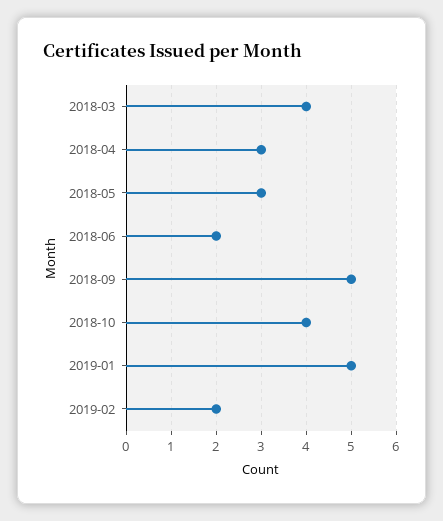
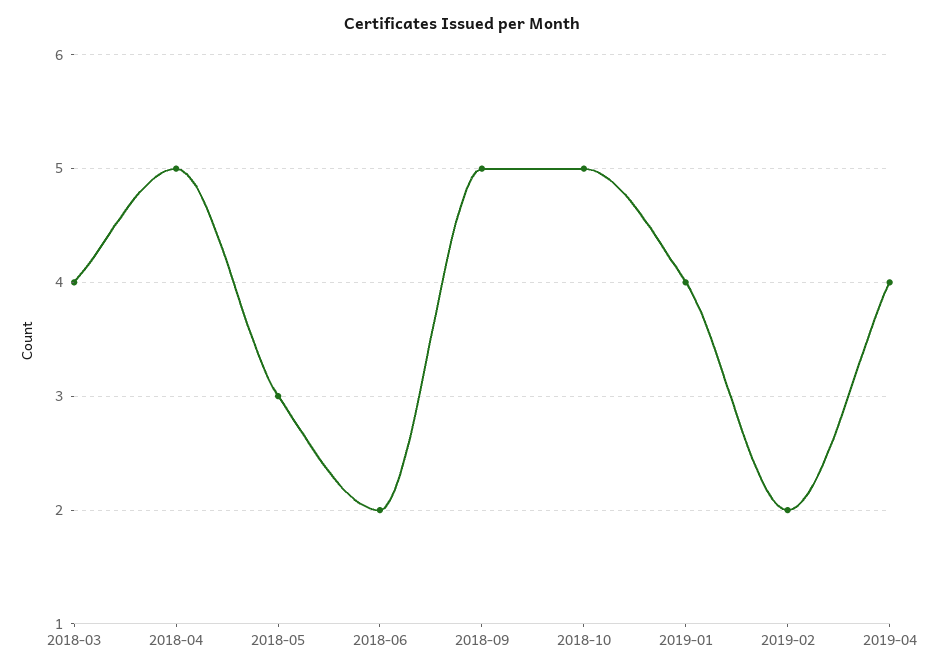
2018-04: 3 -> 5
2018-10: 4 -> 5
2019-01: 5 -> 4
2019-04: none -> 4

